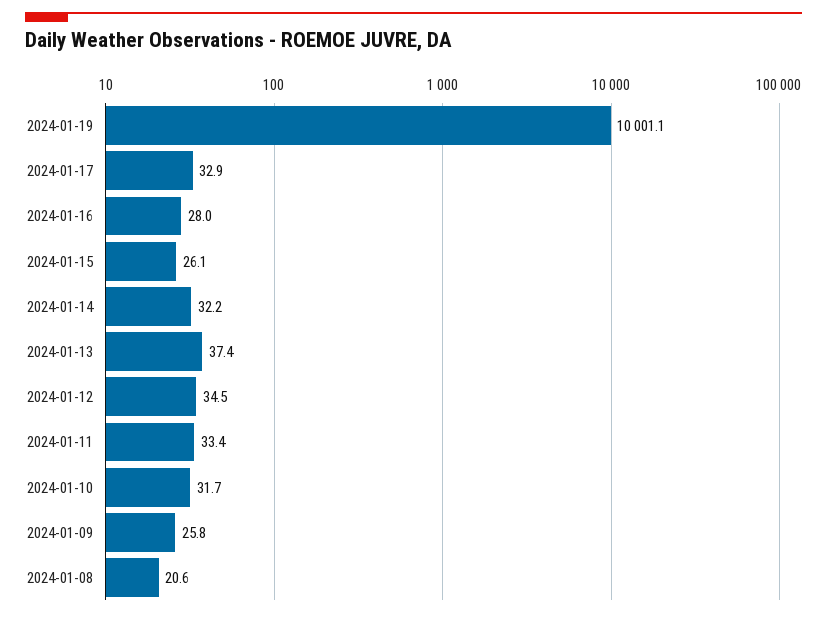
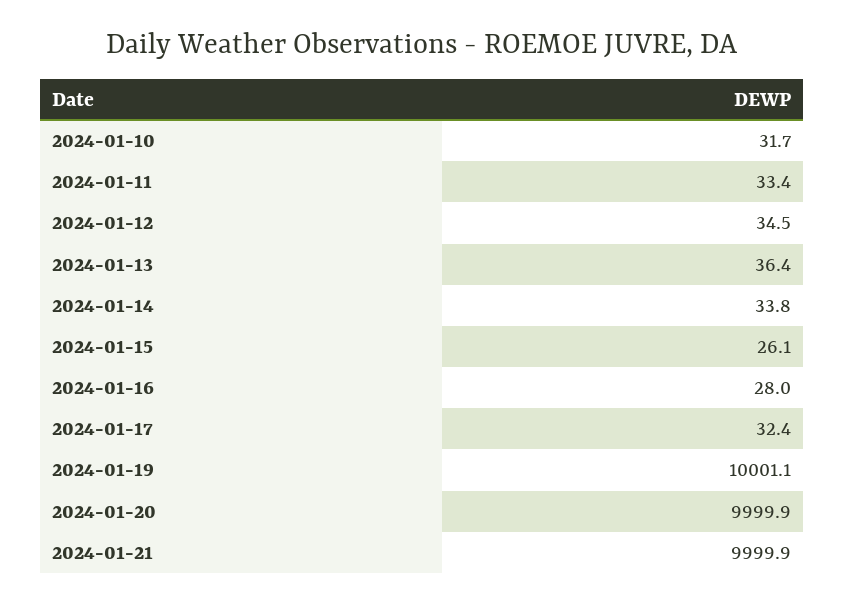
2024-01-17: 32.9 -> 32.4
2024-01-14: 32.2 -> 33.8
2024-01-13: 37.4 -> 36.4
2024-01-09: 25.8 -> none
2024-01-08: 20.6 -> none
2024-01-20: none -> 9999.9
2024-01-21: none -> 9999.9

